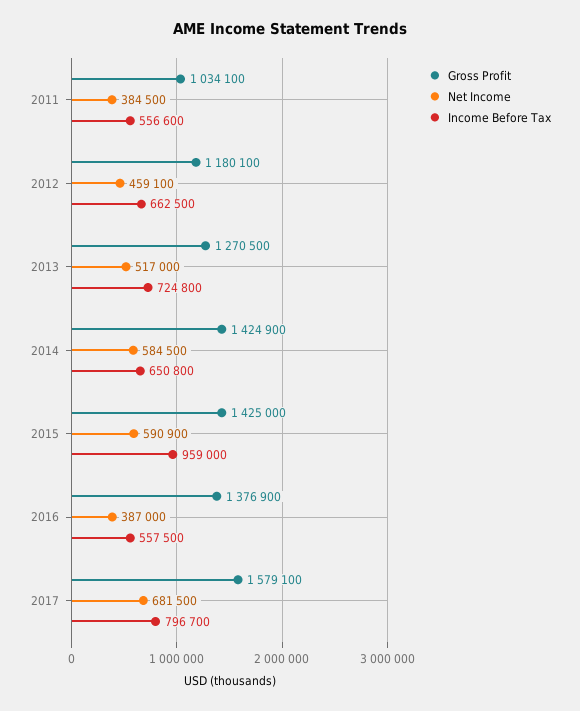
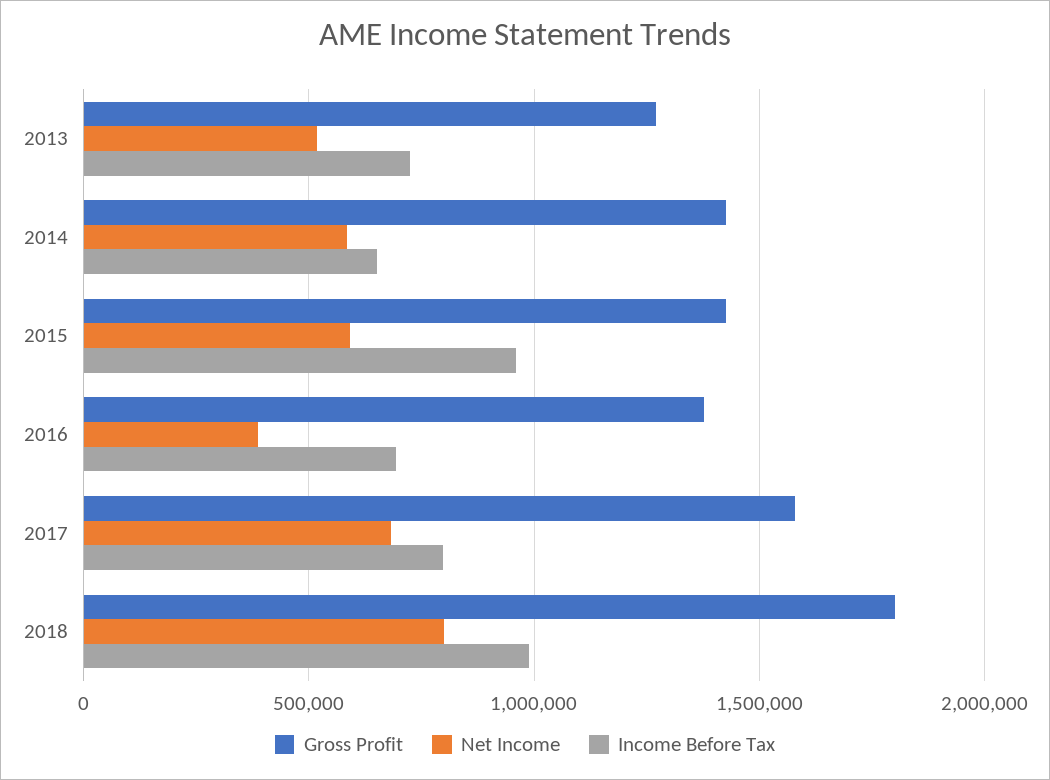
Gross Profit, 2011: 1034100 -> none
Net Income, 2011: 384500 -> none
Income Before Tax, 2011: 556600 -> none
Gross Profit, 2012: 1180100 -> none
Net Income, 2012: 459100 -> none
Income Before Tax, 2012: 662500 -> none
Income Before Tax, 2016: 557500 -> 700000
Gross Profit, 2018: none -> 1800000
Net Income, 2018: none -> 800000
Income Before Tax, 2018: none -> 1000000

